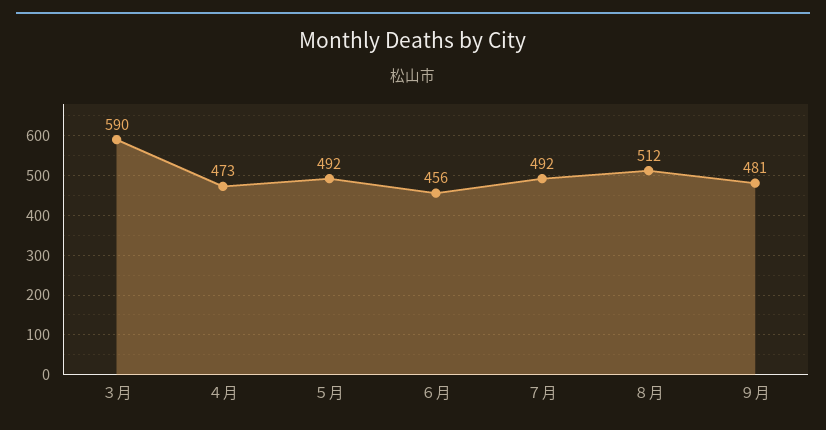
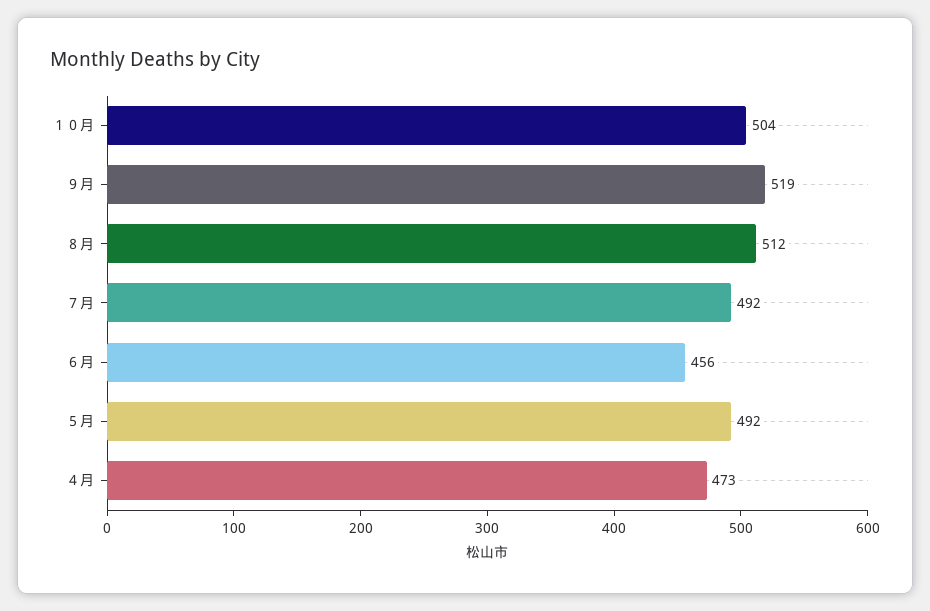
３月: 590 -> none
９月: 481 -> 519
１０月: none -> 504

